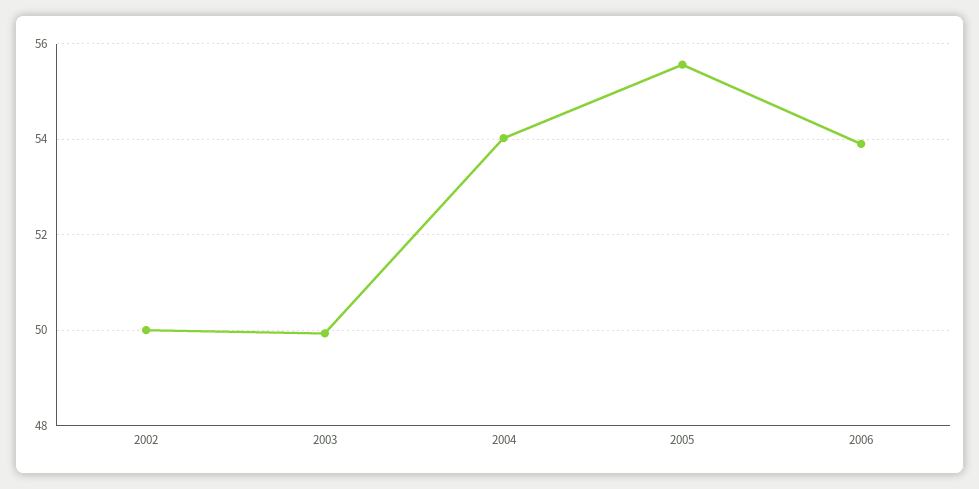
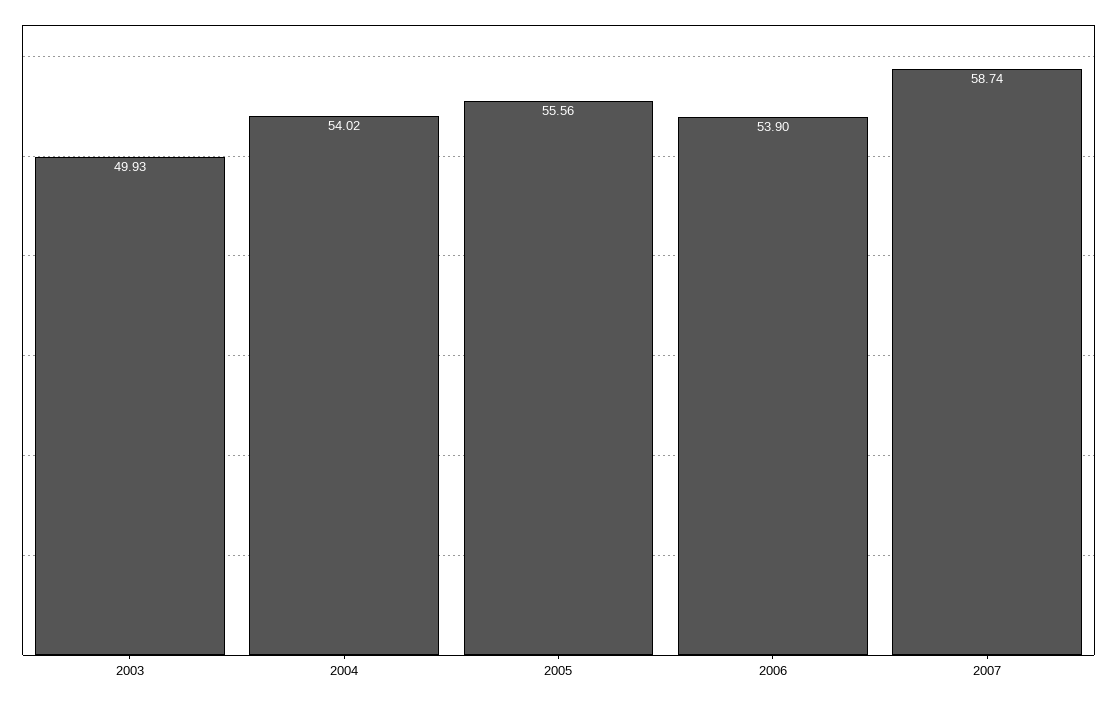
2002: 50 -> none
2007: none -> 58.74

